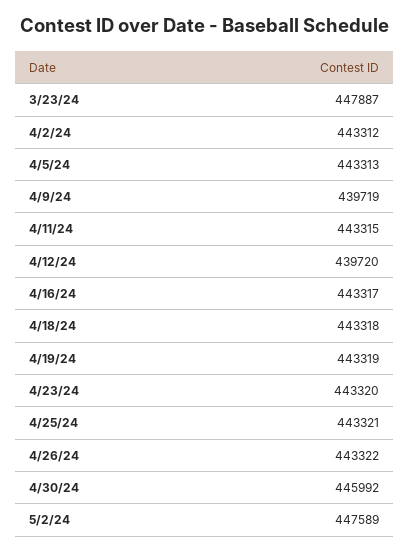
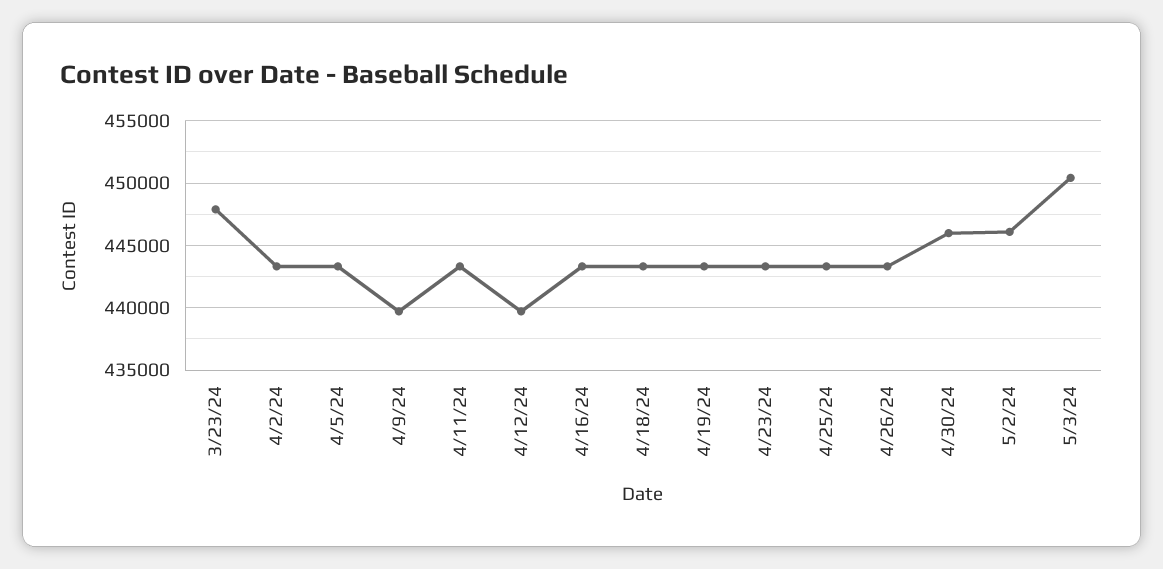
5/2/24: 447589 -> 446000
5/3/24: none -> 450500

